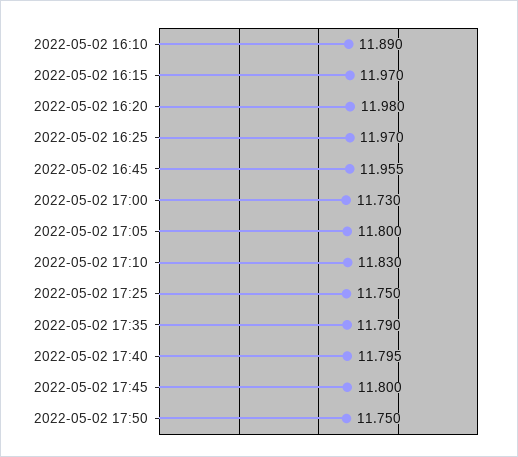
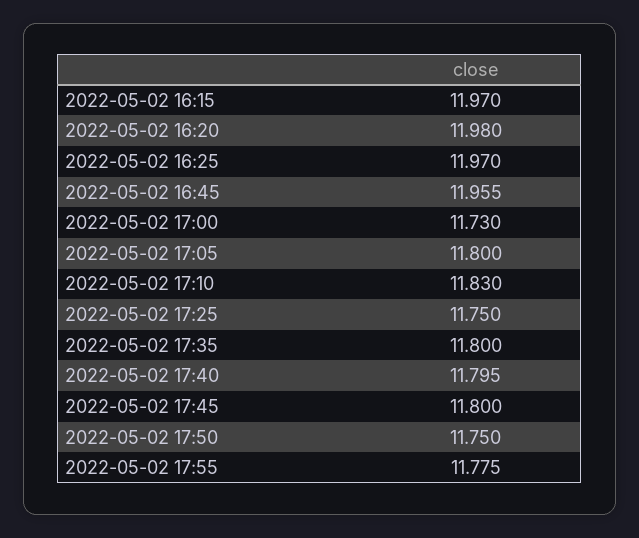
2022-05-02 16:10: 11.89 -> none
2022-05-02 17:35: 11.79 -> 11.8
2022-05-02 17:55: none -> 11.775

